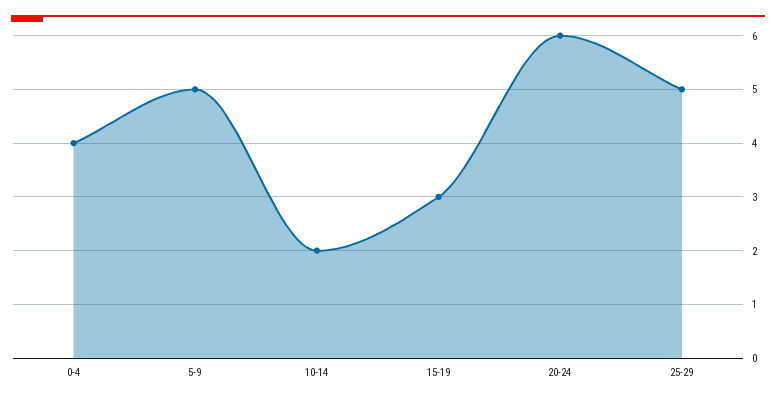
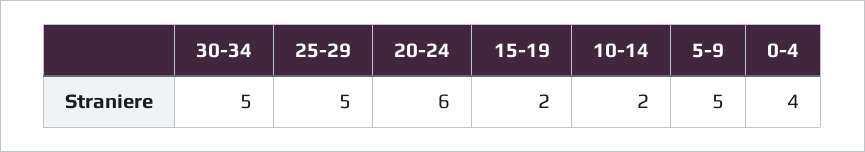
15-19: 3 -> 2
30-34: none -> 5

